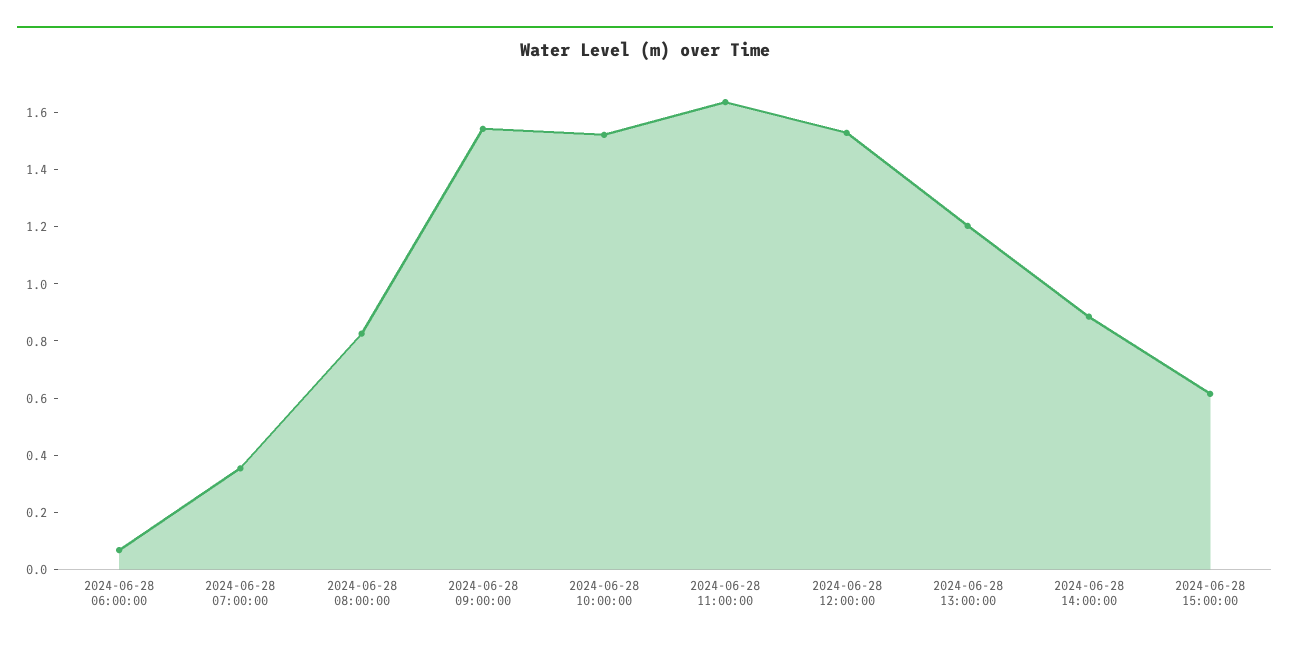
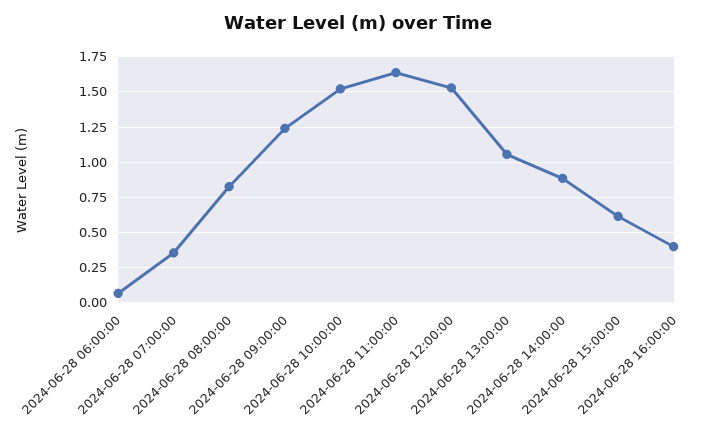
2024-06-28 09:00:00: 1.55 -> 1.25
2024-06-28 13:00:00: 1.2 -> 1.05
2024-06-28 16:00:00: none -> 0.4

